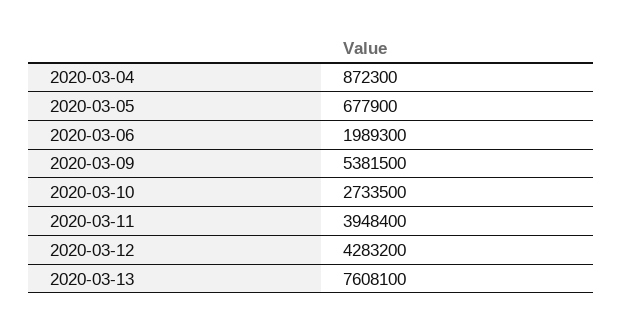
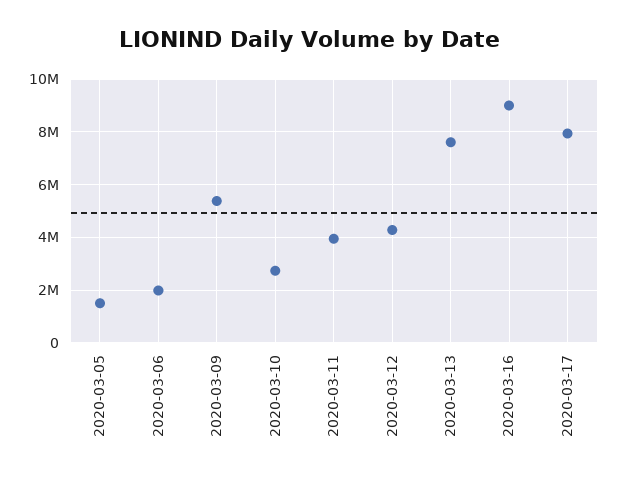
2020-03-04: 872300 -> none
2020-03-05: 677900 -> 1500000
2020-03-16: none -> 9000000
2020-03-17: none -> 8000000

